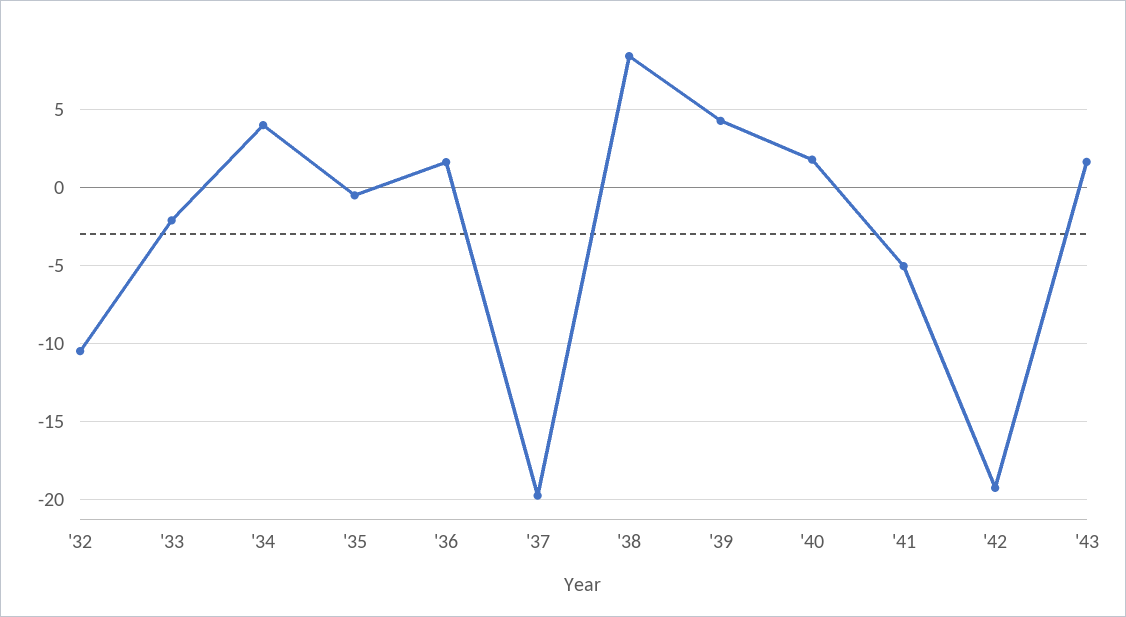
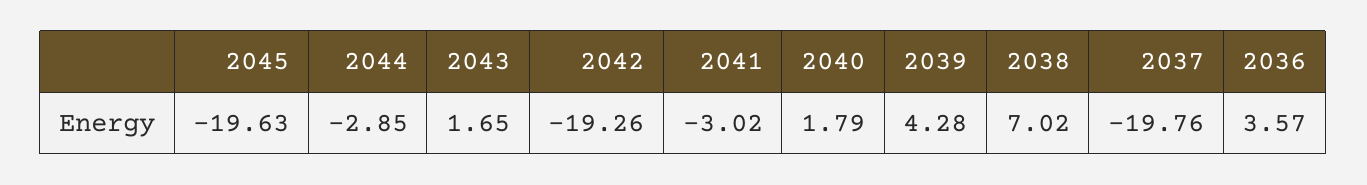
'32: -10.5 -> none
'33: -2 -> none
'34: 4 -> none
'35: -0.5 -> none
'36: 1.5 -> 3.57
'38: 8.5 -> 7.02
'41: -5 -> -3.02
2045: none -> -19.63
2044: none -> -2.85

